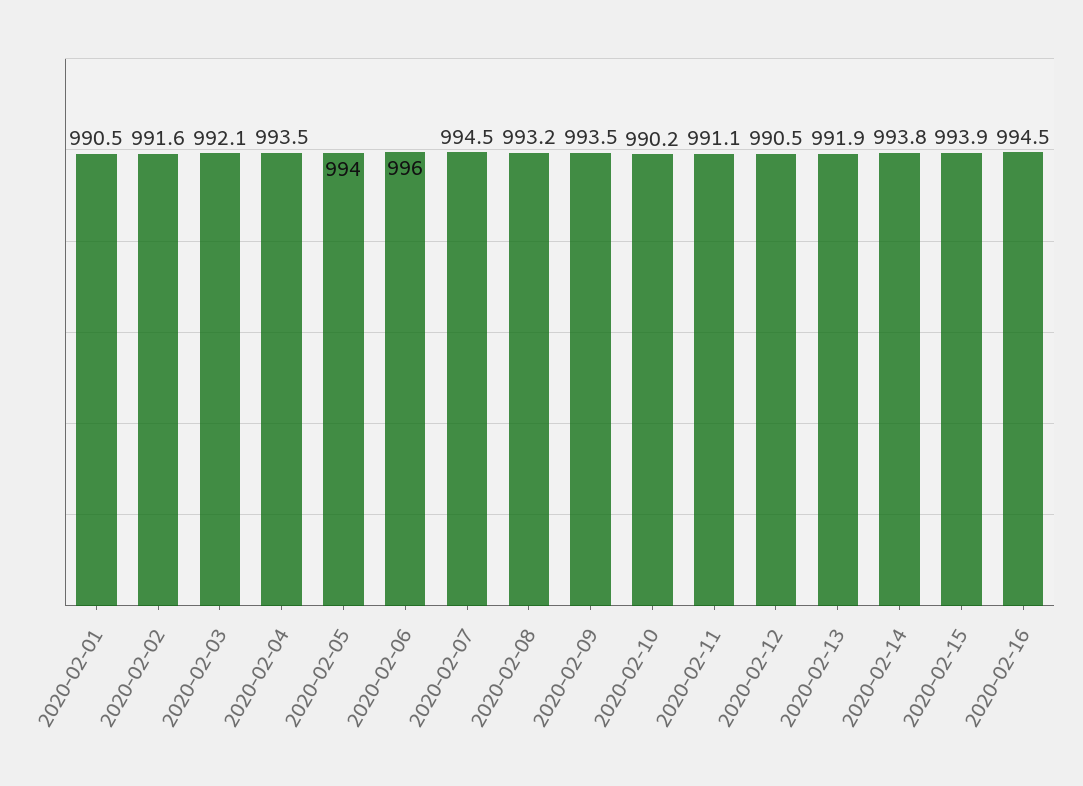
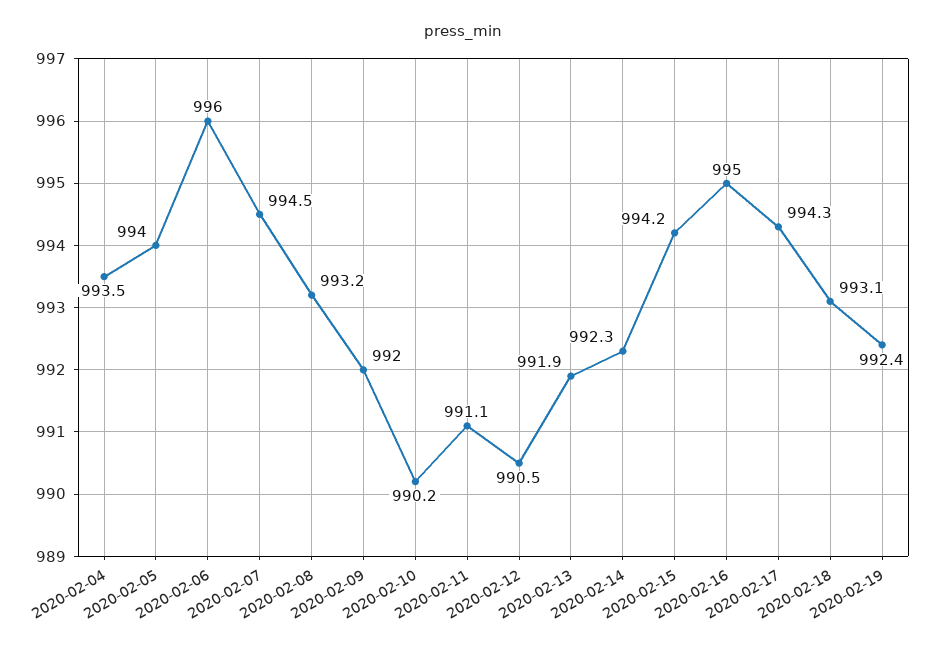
2020-02-01: 990.5 -> none
2020-02-02: 991.6 -> none
2020-02-03: 992.1 -> none
2020-02-09: 993.5 -> 992
2020-02-14: 993.8 -> 992.3
2020-02-15: 993.9 -> 994.2
2020-02-16: 994.5 -> 995
2020-02-17: none -> 994.3
2020-02-18: none -> 993.1
2020-02-19: none -> 992.4

